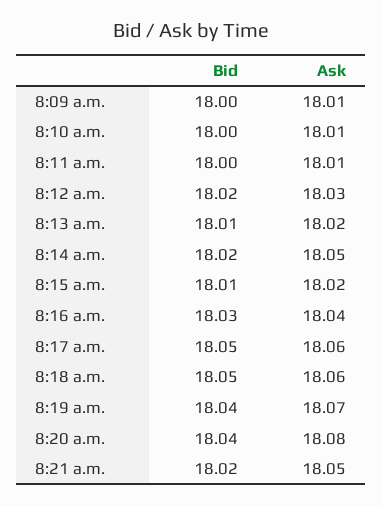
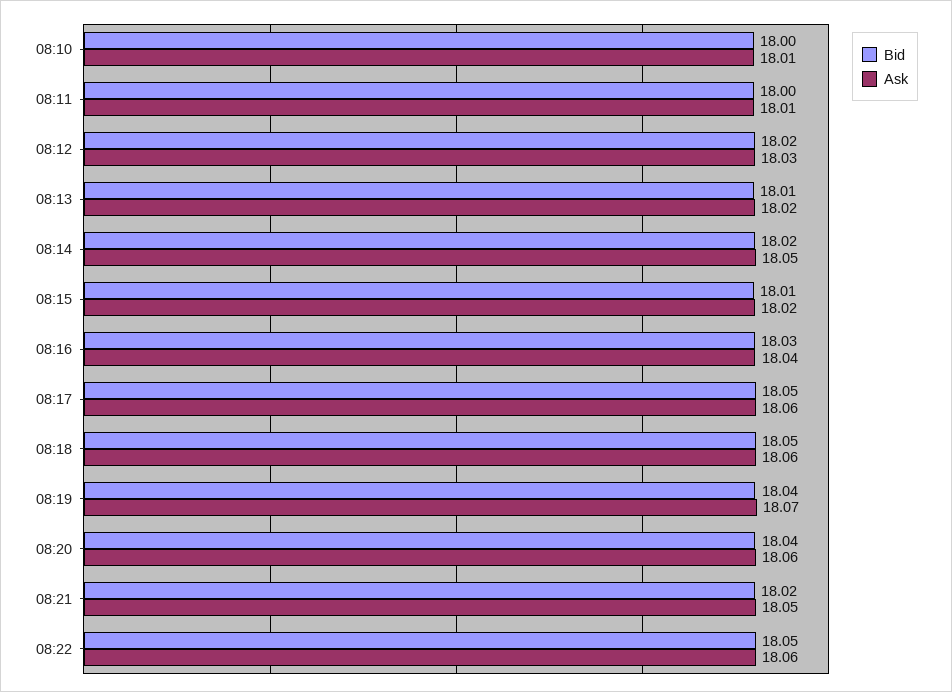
Bid, 8:09 a.m.: 18 -> none
Ask, 8:09 a.m.: 18.01 -> none
Ask, 8:20 a.m.: 18.08 -> 18.06
Bid, 08:22: none -> 18.05
Ask, 08:22: none -> 18.06

